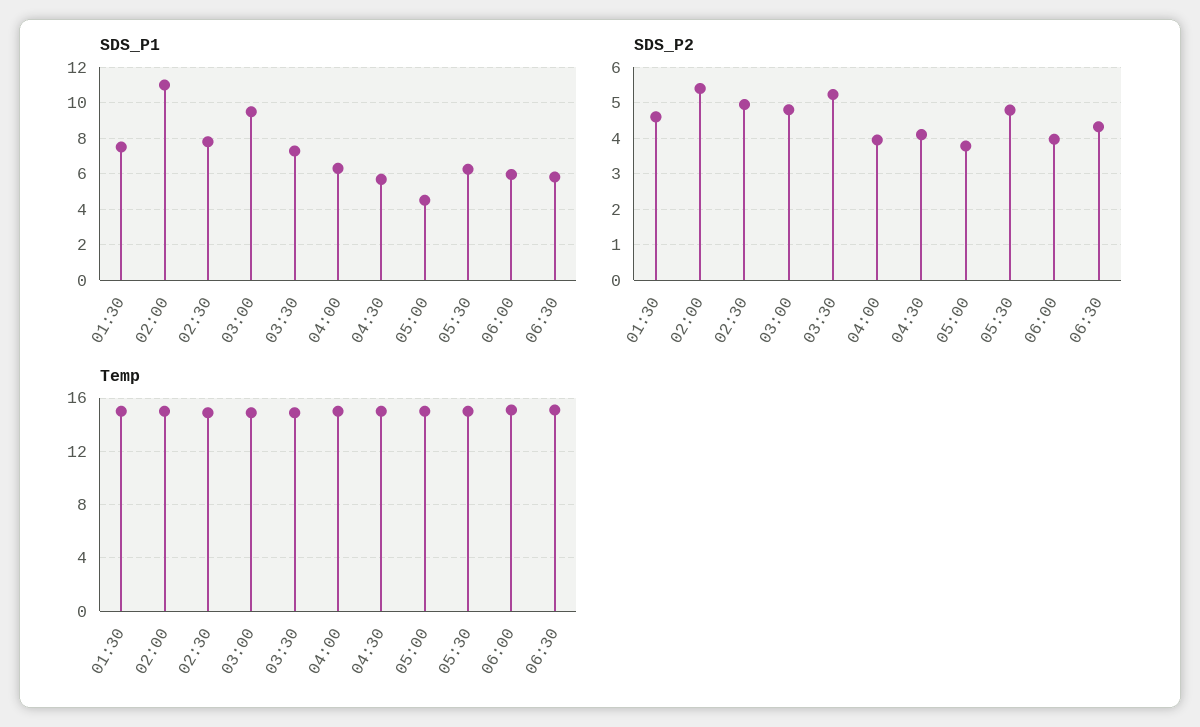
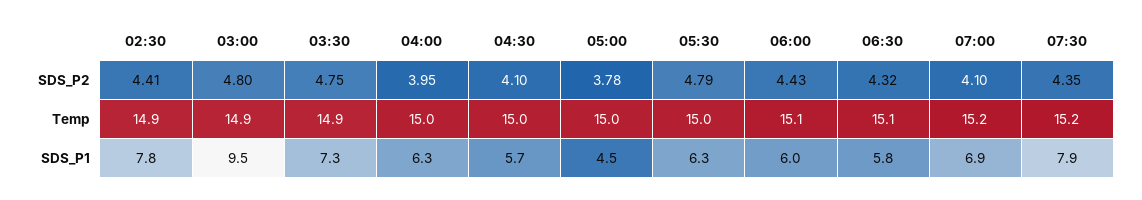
SDS_P1, 01:30: 7.5 -> none
SDS_P1, 02:00: 11 -> none
SDS_P2, 01:30: 4.6 -> none
SDS_P2, 02:00: 5.4 -> none
SDS_P2, 02:30: 5 -> 4.41
SDS_P2, 03:30: 5.2 -> 4.75
SDS_P2, 06:00: 4 -> 4.43
Temp, 01:30: 15 -> none
Temp, 02:00: 15 -> none
SDS_P2, 07:00: none -> 4.1
SDS_P2, 07:30: none -> 4.35
Temp, 07:00: none -> 15.2
Temp, 07:30: none -> 15.2
SDS_P1, 07:00: none -> 6.9
SDS_P1, 07:30: none -> 7.9

